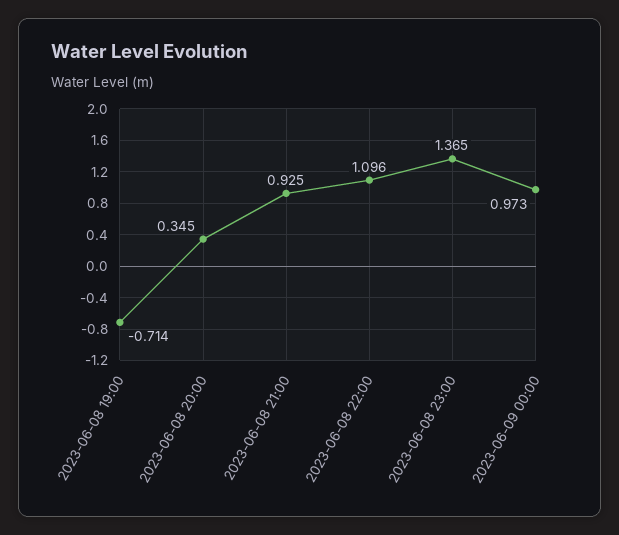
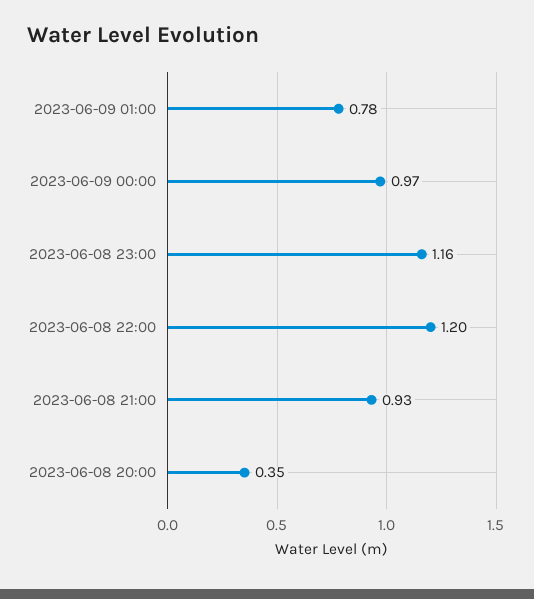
2023-06-08 19:00: -0.714 -> none
2023-06-08 22:00: 1.096 -> 1.2
2023-06-08 23:00: 1.365 -> 1.16
2023-06-09 01:00: none -> 0.78

